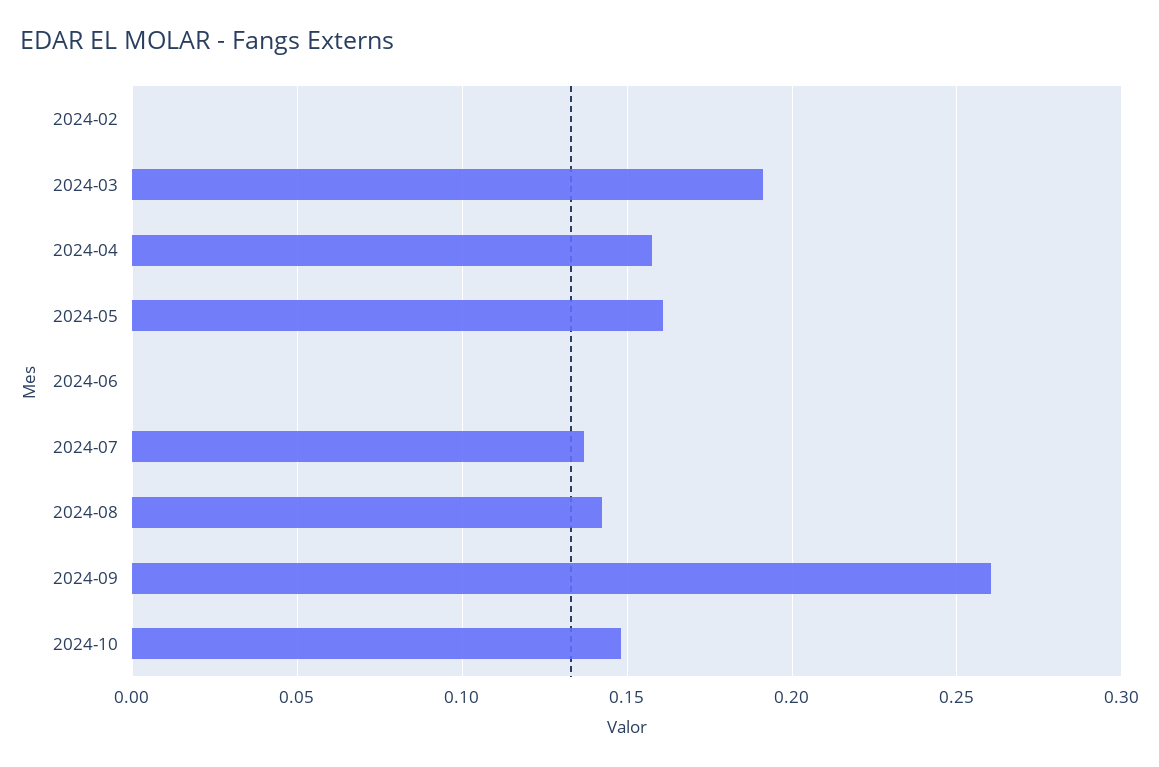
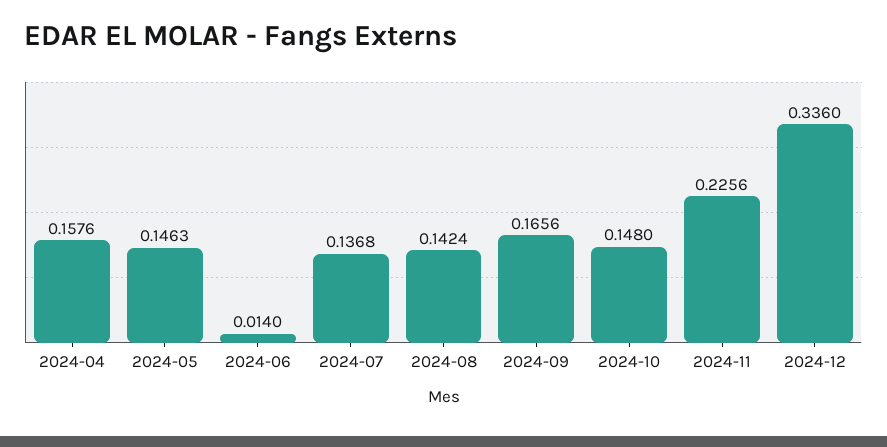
2024-02: 0 -> none
2024-03: 0.19 -> none
2024-05: 0.16 -> 0.1463
2024-06: 0 -> 0.014
2024-09: 0.26 -> 0.1656
2024-11: none -> 0.2256
2024-12: none -> 0.336

